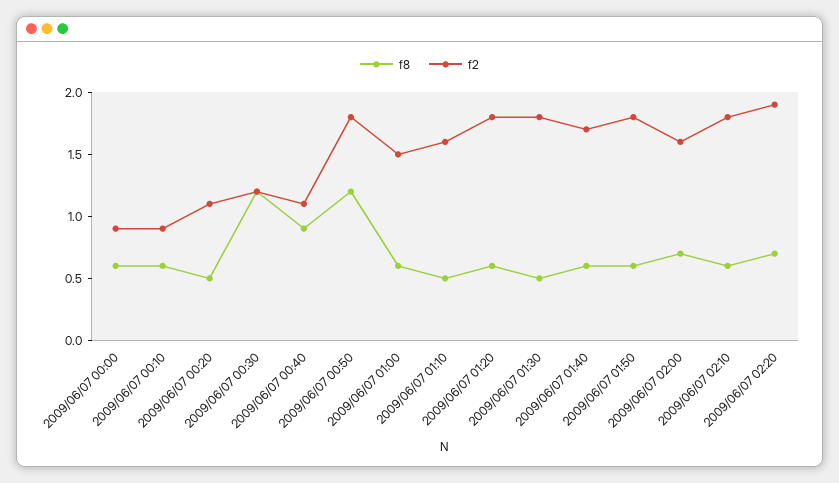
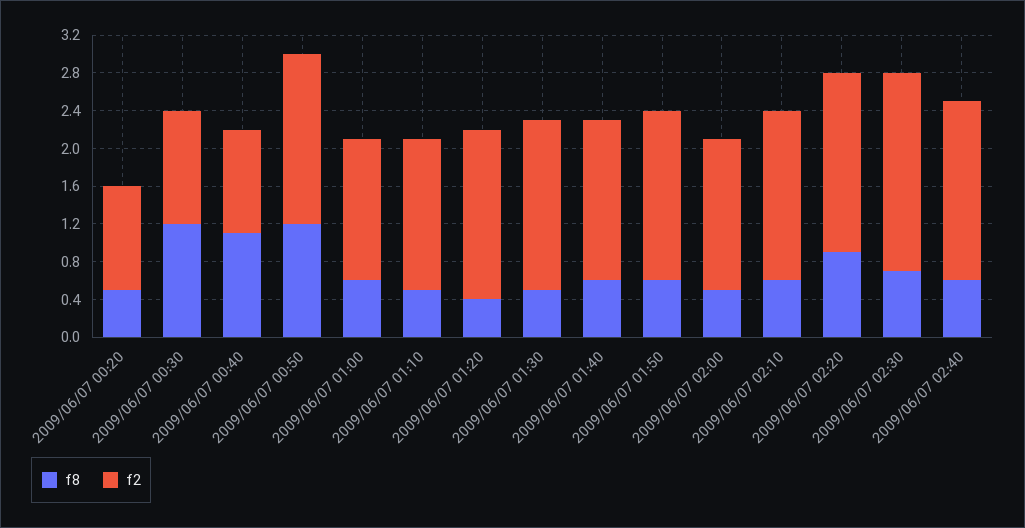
f8, 2009/06/07 00:00: 0.6 -> none
f2, 2009/06/07 00:00: 0.9 -> none
f8, 2009/06/07 00:10: 0.6 -> none
f2, 2009/06/07 00:10: 0.9 -> none
f8, 2009/06/07 00:40: 0.9 -> 1.1
f8, 2009/06/07 01:20: 0.6 -> 0.4
f8, 2009/06/07 02:00: 0.7 -> 0.5
f8, 2009/06/07 02:20: 0.7 -> 0.9
f8, 2009/06/07 02:30: none -> 0.7
f2, 2009/06/07 02:30: none -> 2.1
f8, 2009/06/07 02:40: none -> 0.6
f2, 2009/06/07 02:40: none -> 1.9

